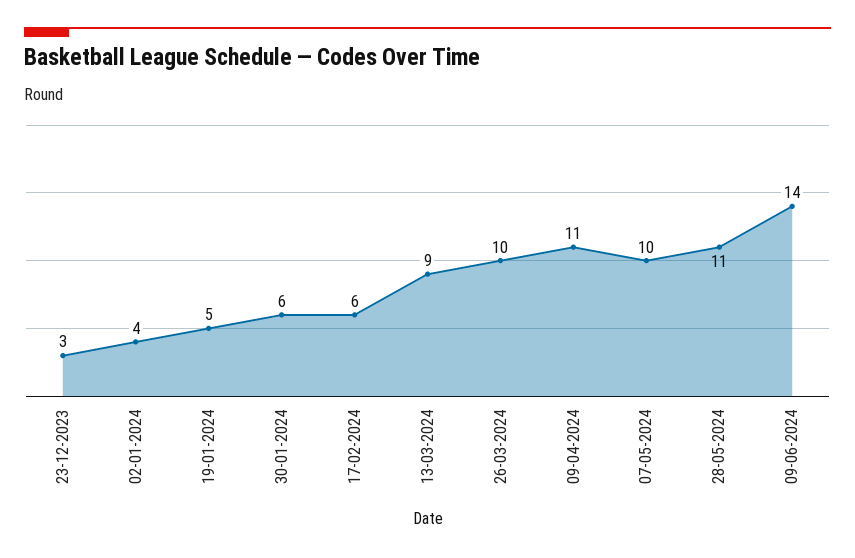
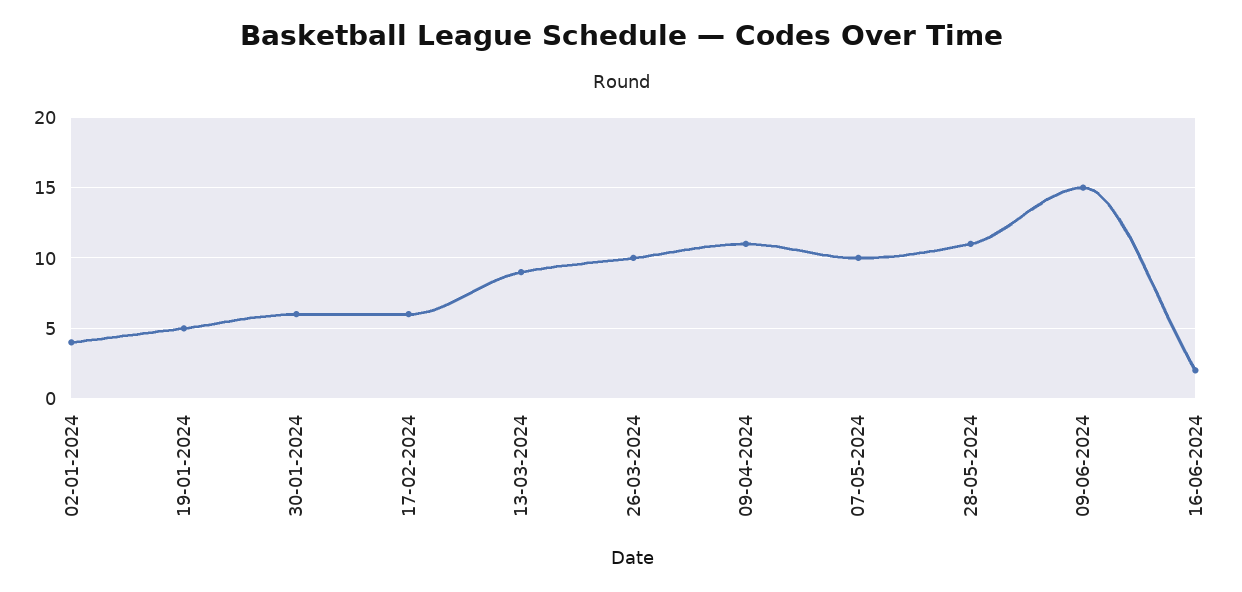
23-12-2023: 3 -> none
09-06-2024: 14 -> 15
16-06-2024: none -> 2

